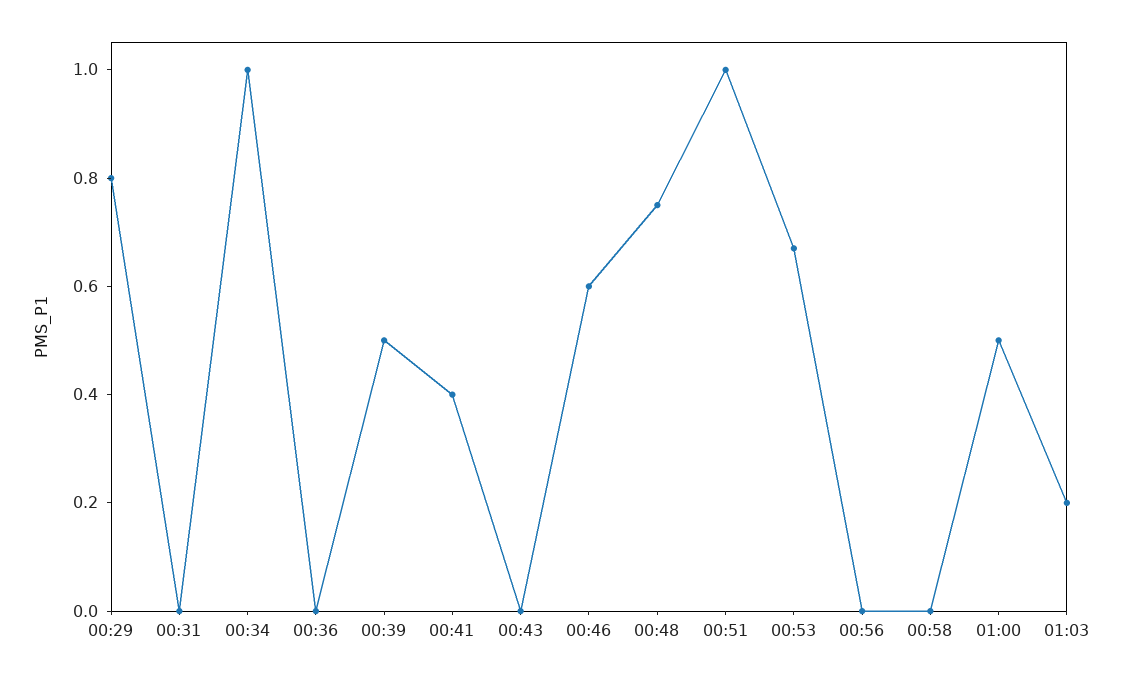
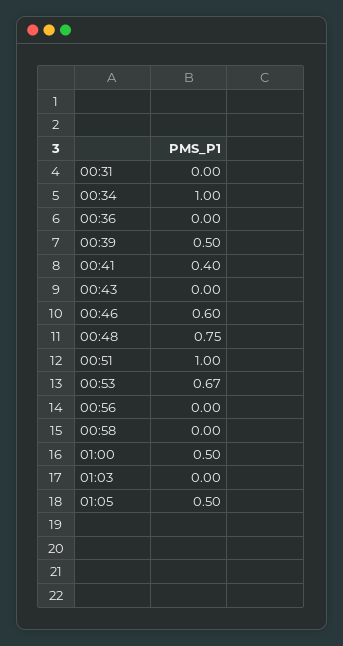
00:29: 0.8 -> none
01:03: 0.2 -> 0
01:05: none -> 0.5

